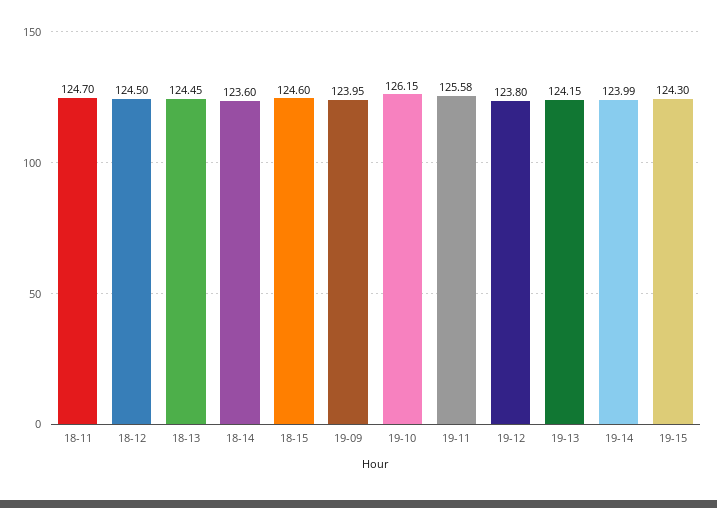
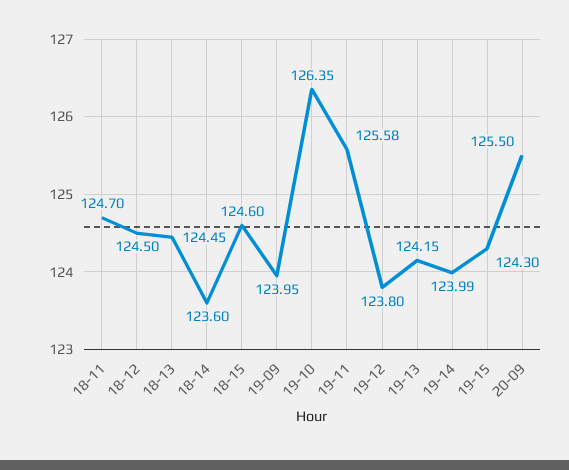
19-10: 126.15 -> 126.35
20-09: none -> 125.5

